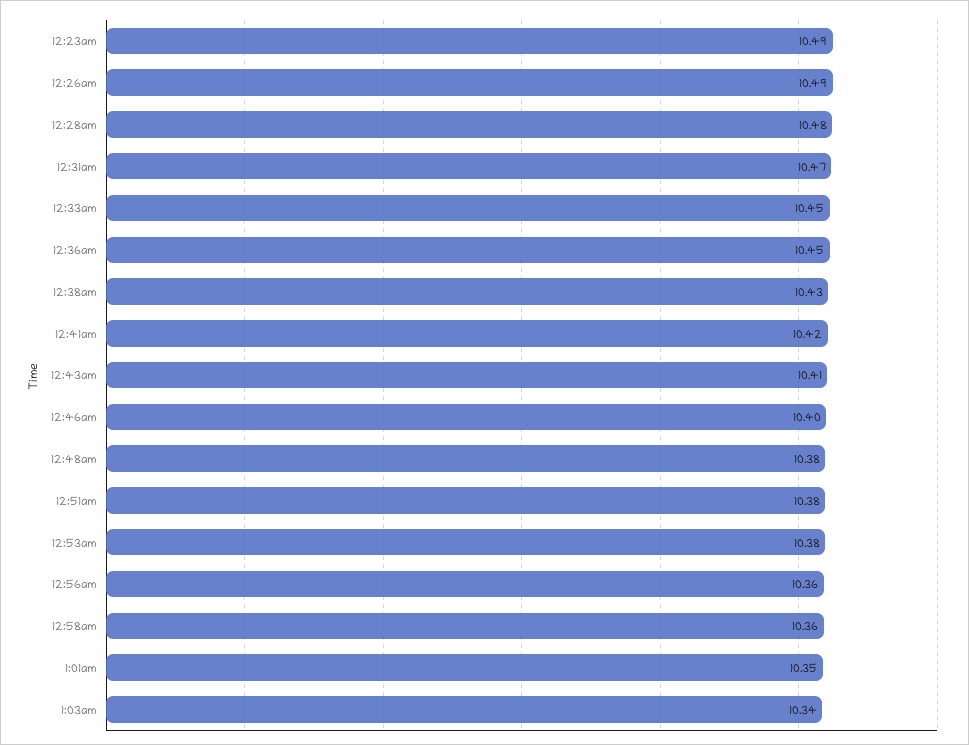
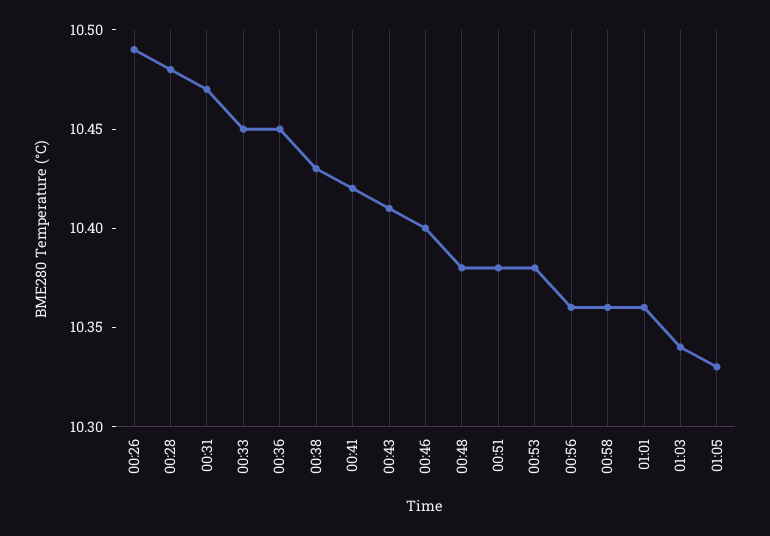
12:23am: 10.49 -> none
1:01am: 10.35 -> 10.36
01:05: none -> 10.33

